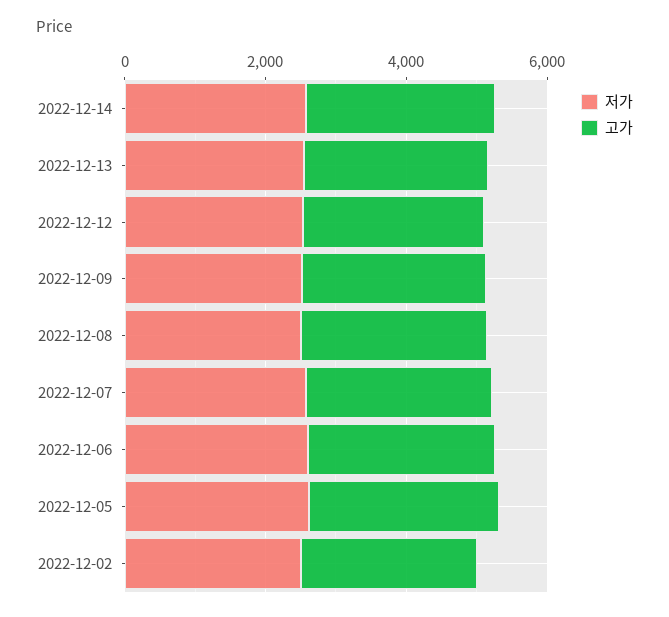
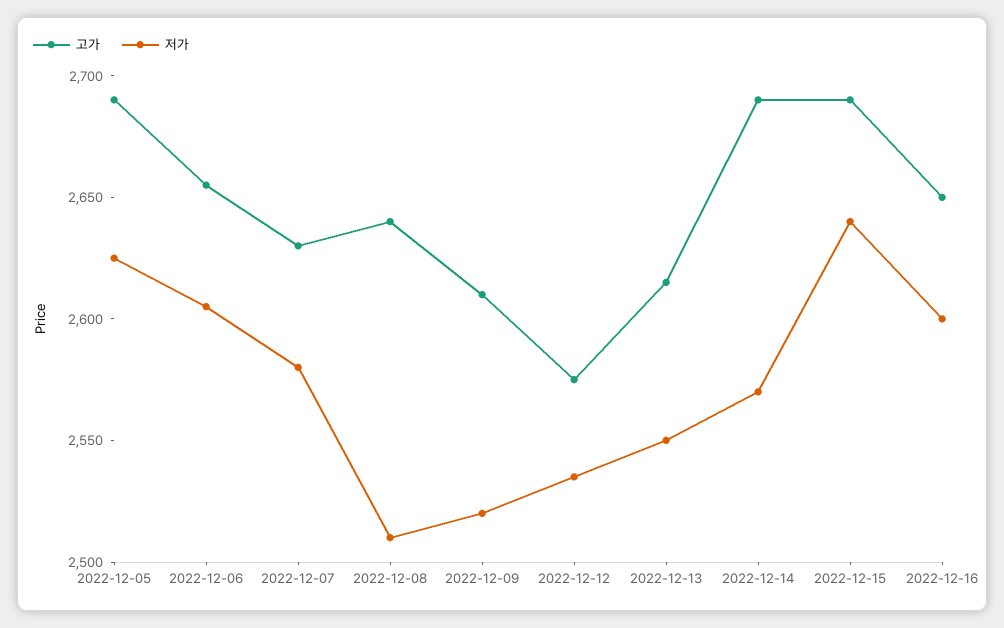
저가, 2022-12-02: 2500 -> none
고가, 2022-12-02: 2500 -> none
고가, 2022-12-15: none -> 2690
저가, 2022-12-15: none -> 2640
고가, 2022-12-16: none -> 2650
저가, 2022-12-16: none -> 2600

